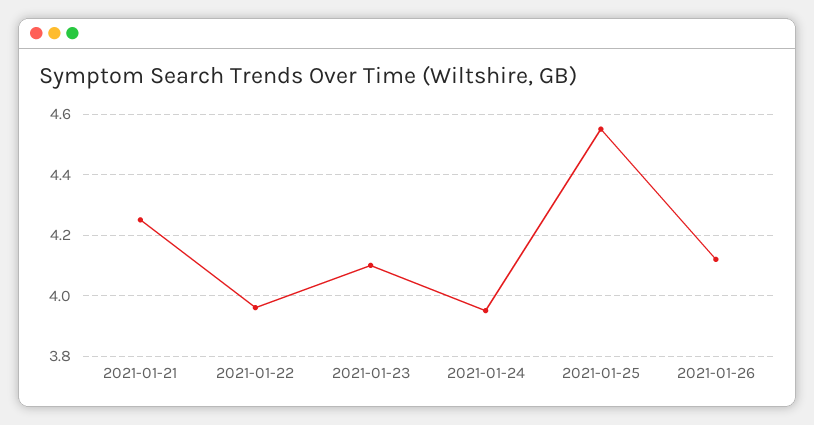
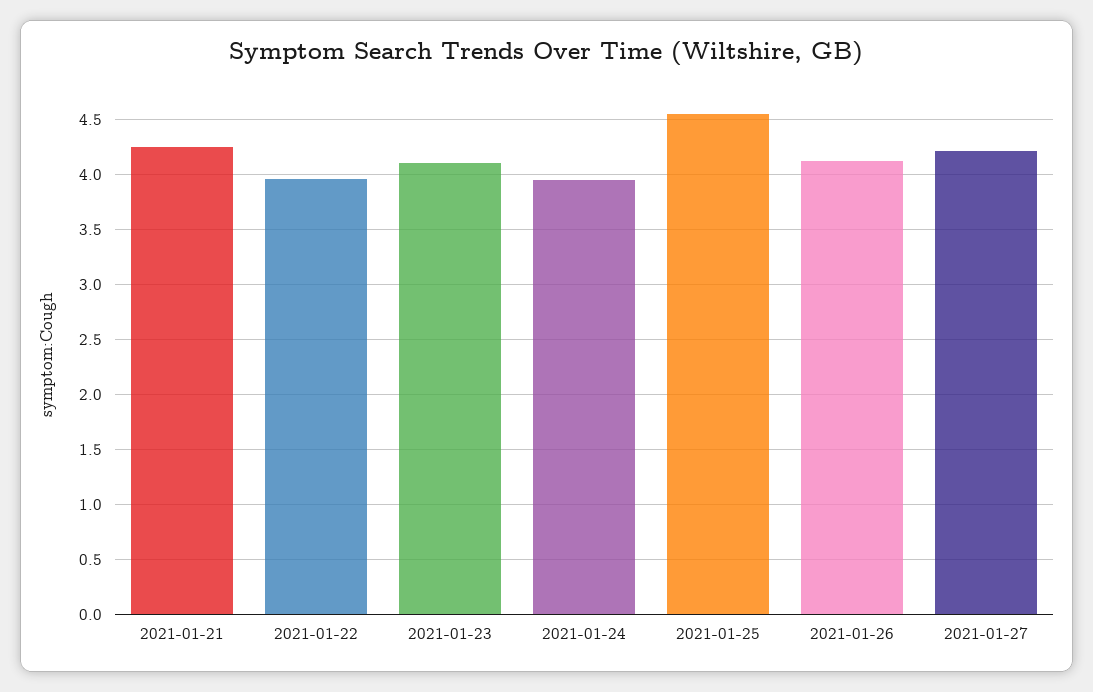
2021-01-27: none -> 4.2

